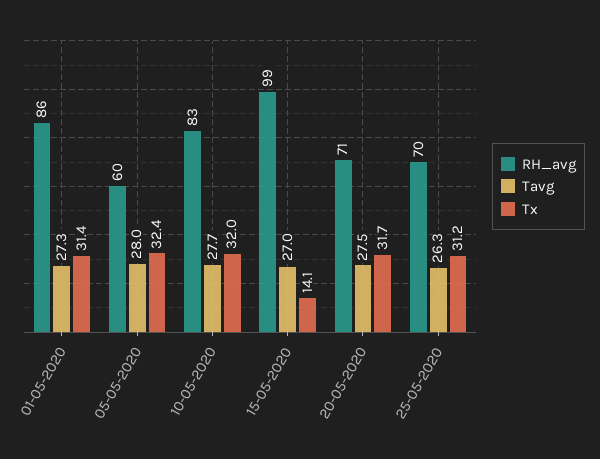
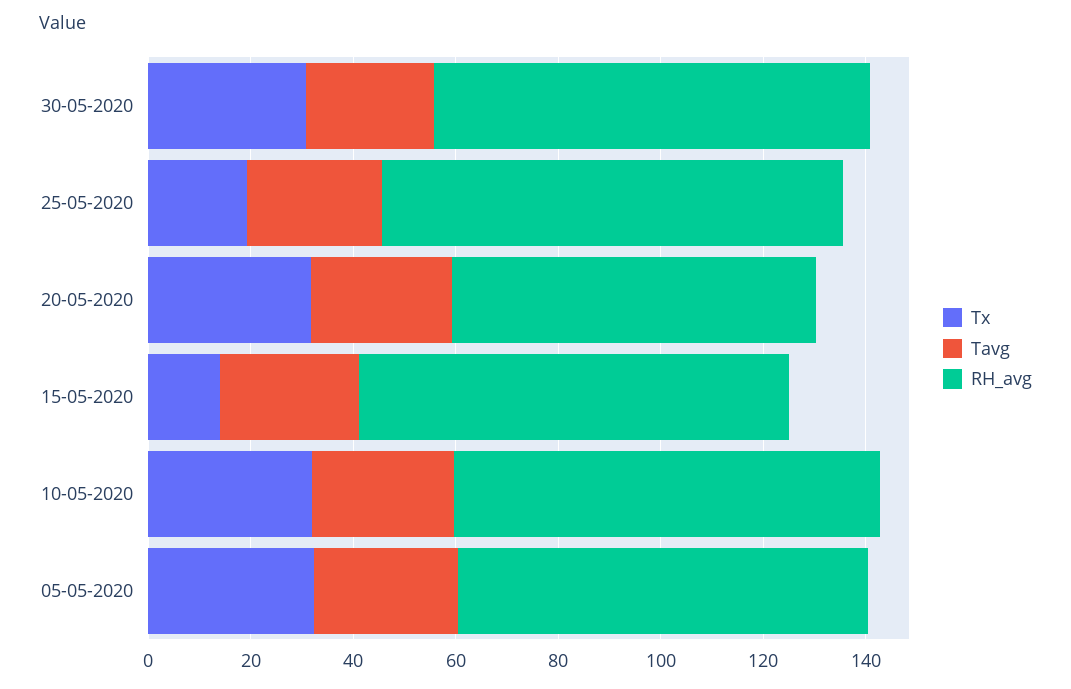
RH_avg, 01-05-2020: 86 -> none
Tavg, 01-05-2020: 27.3 -> none
Tx, 01-05-2020: 31.4 -> none
RH_avg, 05-05-2020: 60 -> 80
RH_avg, 15-05-2020: 99 -> 85
RH_avg, 25-05-2020: 70 -> 90
Tx, 25-05-2020: 31.2 -> 20
Tx, 30-05-2020: none -> 30
Tavg, 30-05-2020: none -> 25
RH_avg, 30-05-2020: none -> 85

